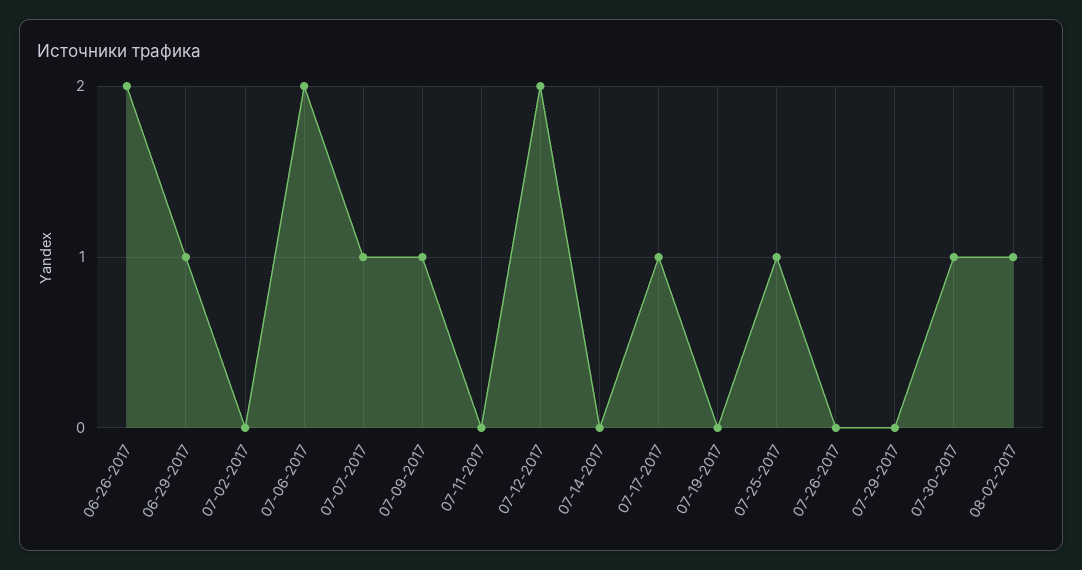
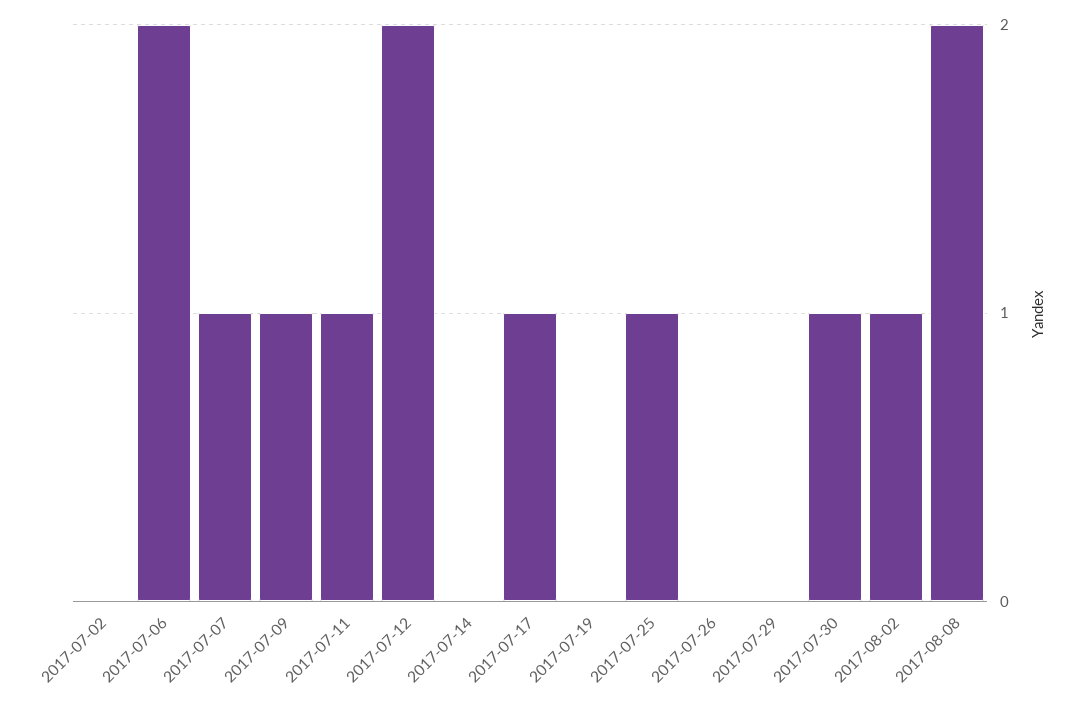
06-26-2017: 2 -> none
06-29-2017: 1 -> none
07-11-2017: 0 -> 1
2017-08-08: none -> 2

